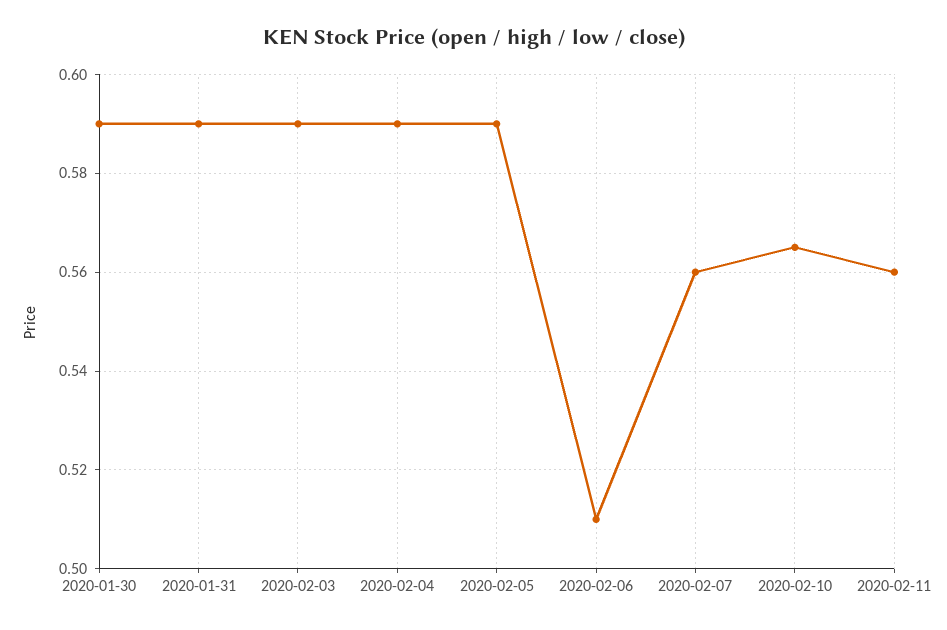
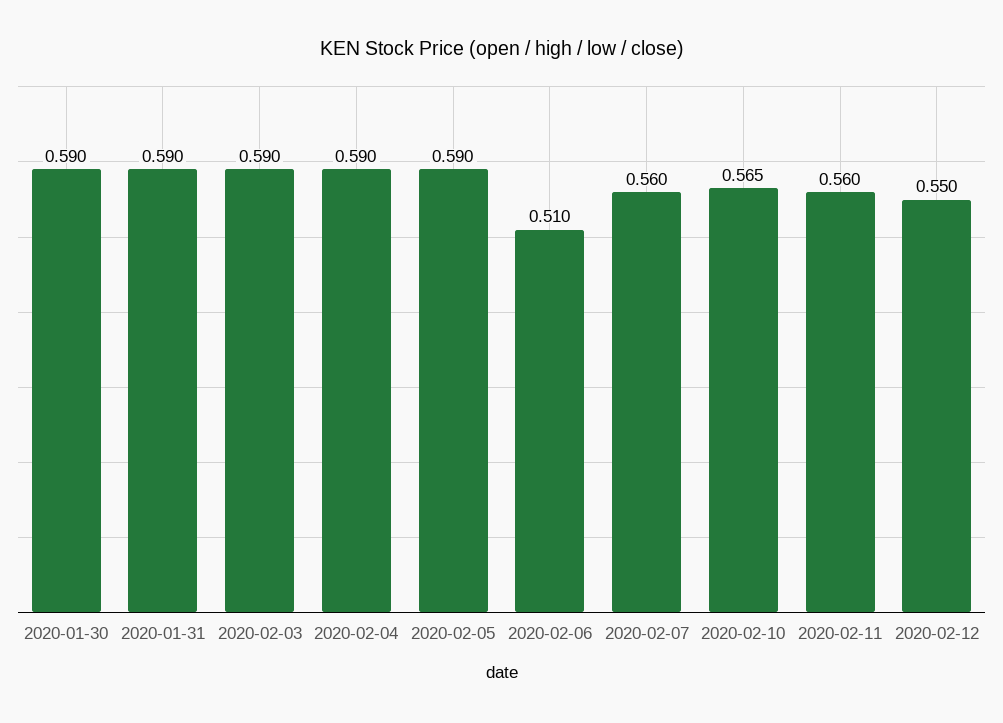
2020-02-12: none -> 0.55

